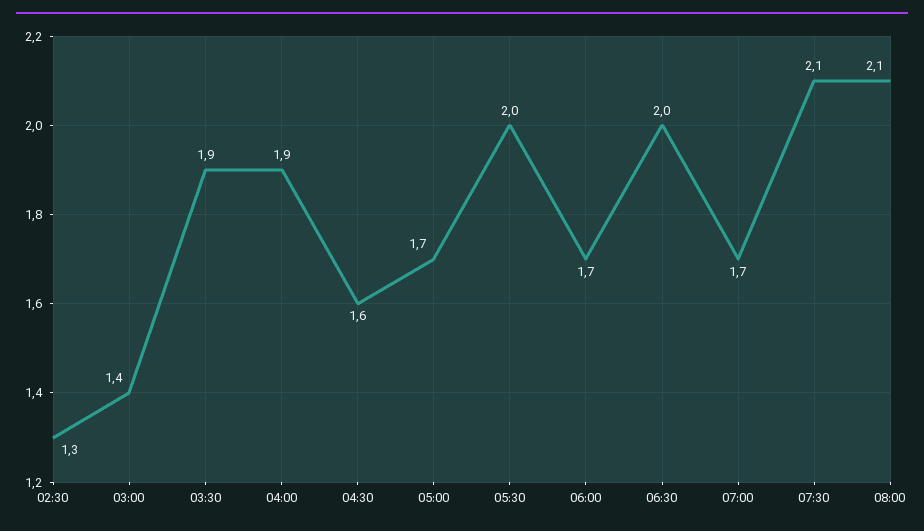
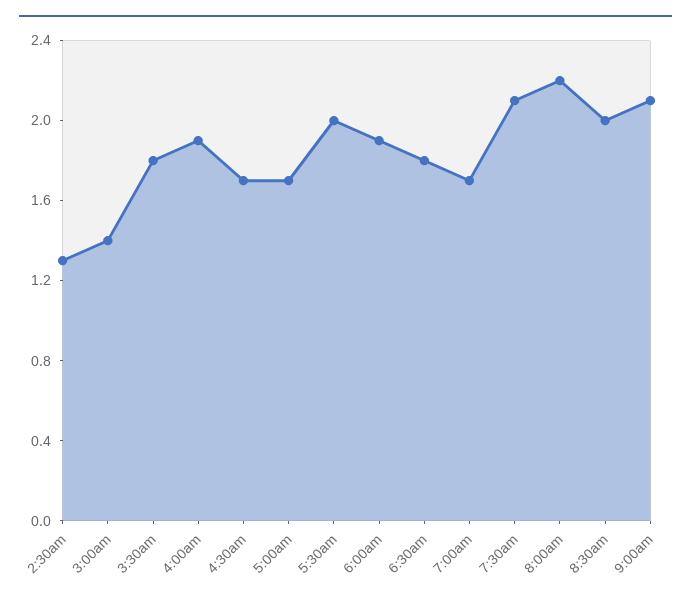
03:30: 1.9 -> 1.8
04:30: 1.6 -> 1.7
06:00: 1.7 -> 1.9
06:30: 2 -> 1.8
08:00: 2.1 -> 2.2
8:30am: none -> 2
9:00am: none -> 2.1

